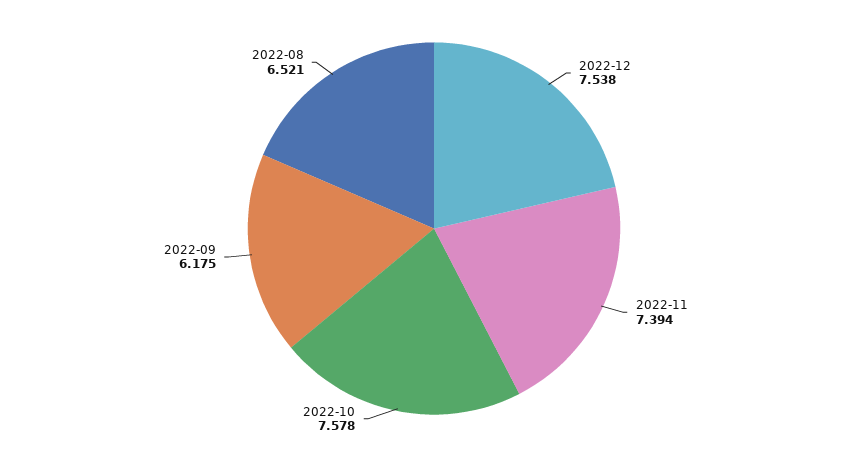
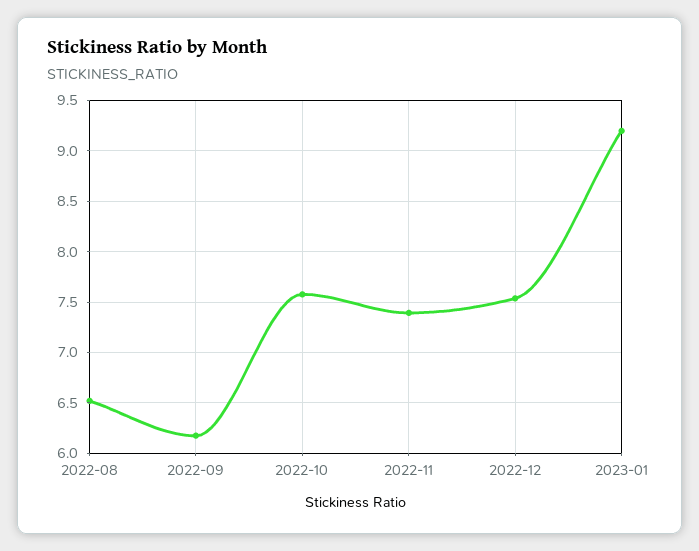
2023-01: none -> 9.2

